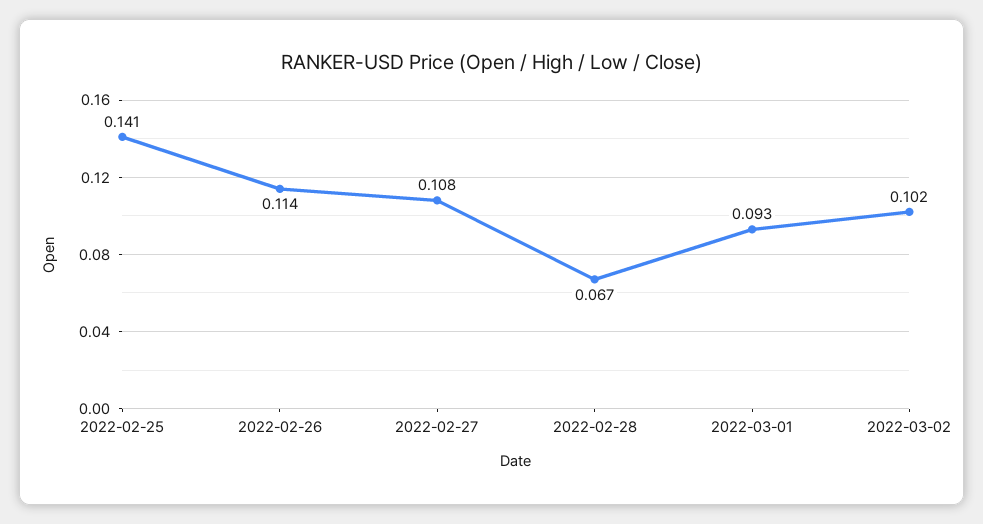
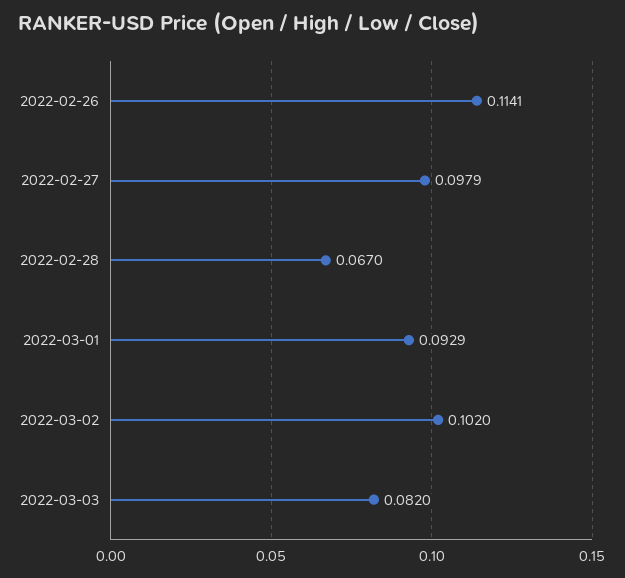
2022-02-25: 0.141 -> none
2022-02-27: 0.108 -> 0.0979
2022-03-03: none -> 0.082

